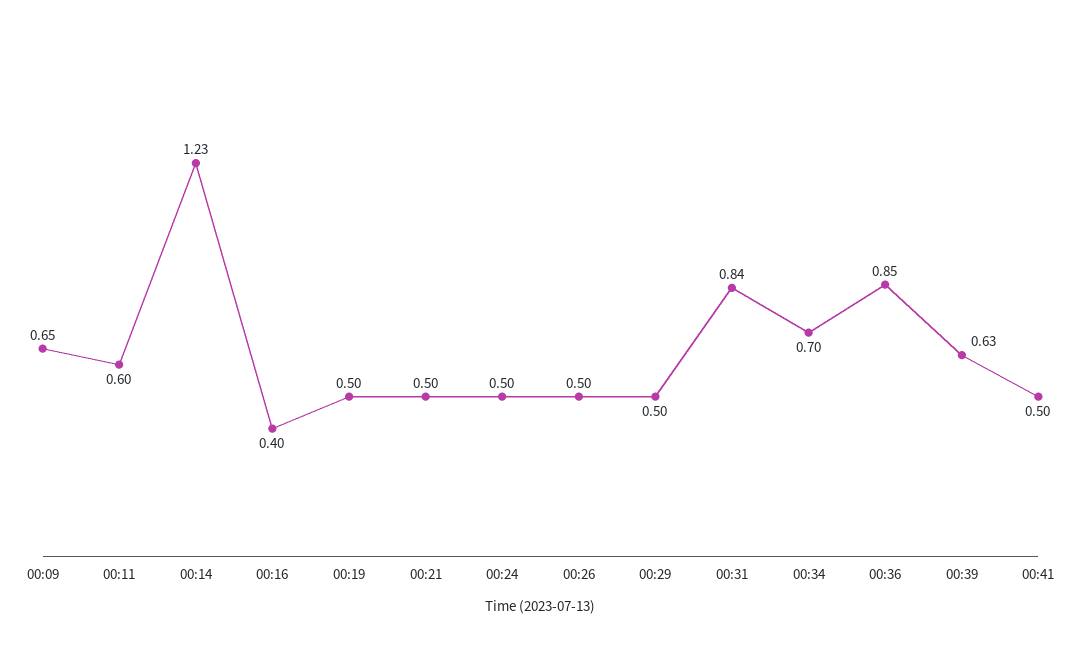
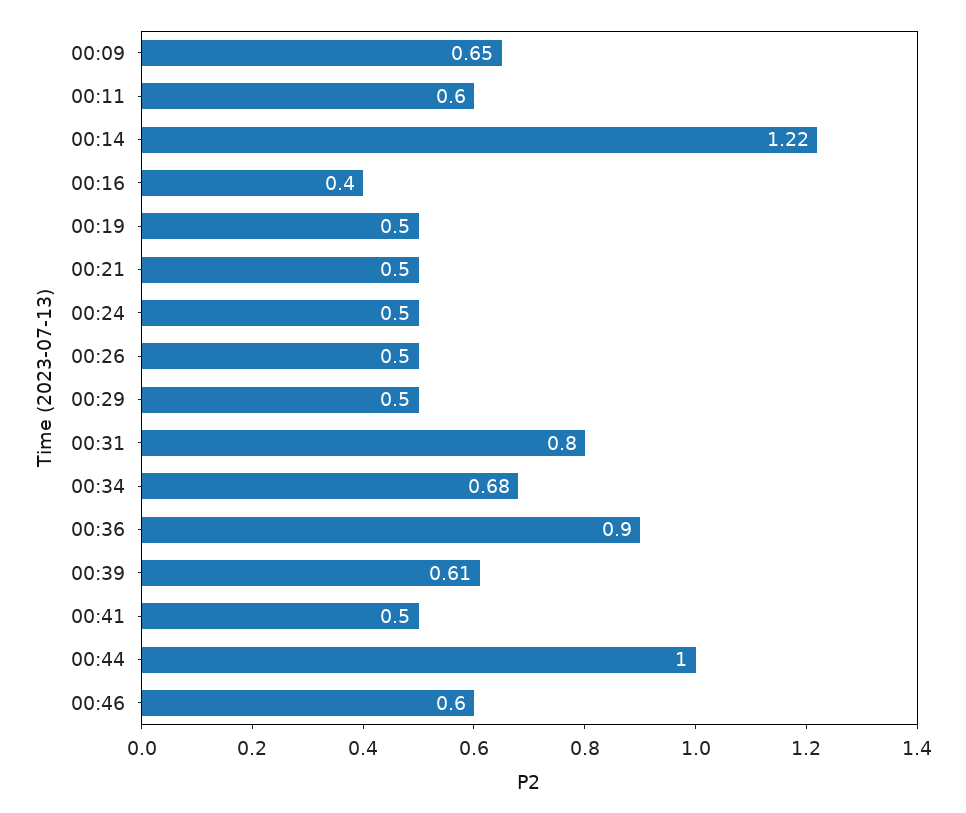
00:14: 1.23 -> 1.22
00:31: 0.84 -> 0.8
00:34: 0.7 -> 0.68
00:36: 0.85 -> 0.9
00:39: 0.63 -> 0.61
00:44: none -> 1
00:46: none -> 0.6

